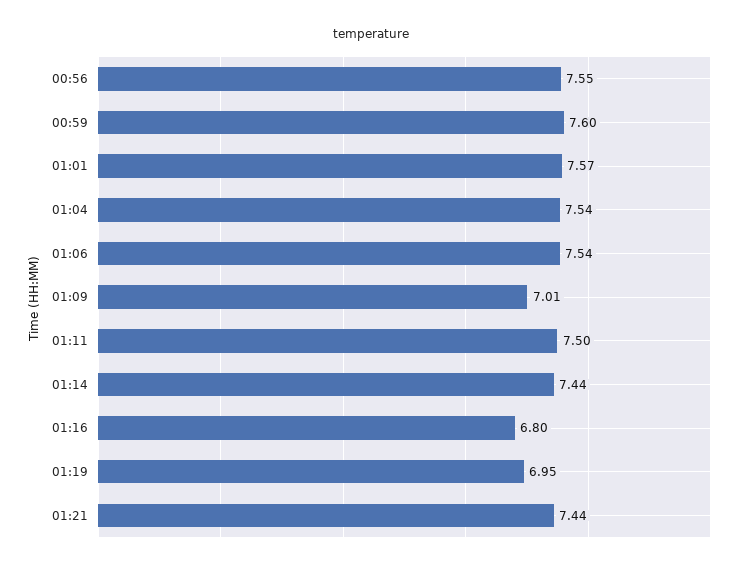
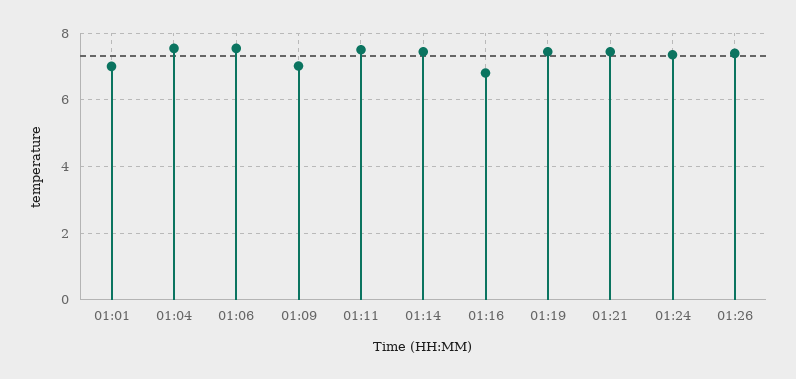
00:56: 7.55 -> none
00:59: 7.6 -> none
01:01: 7.57 -> 7
01:19: 6.95 -> 7.4
01:24: none -> 7.4
01:26: none -> 7.4

